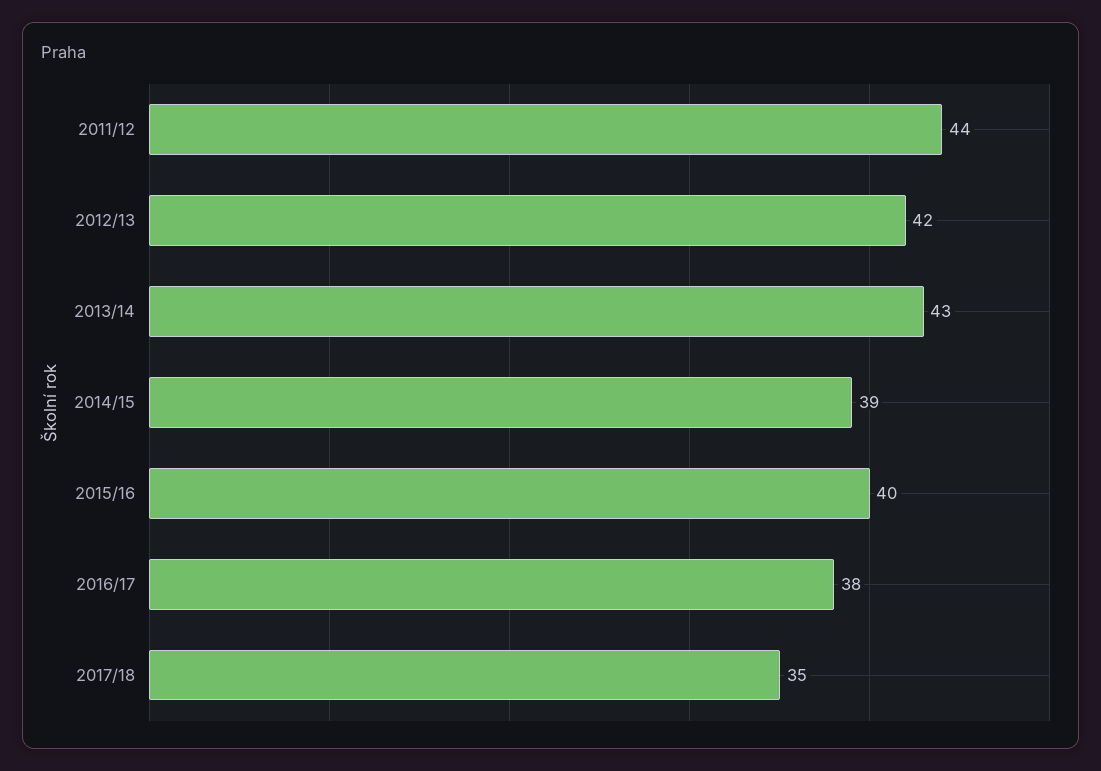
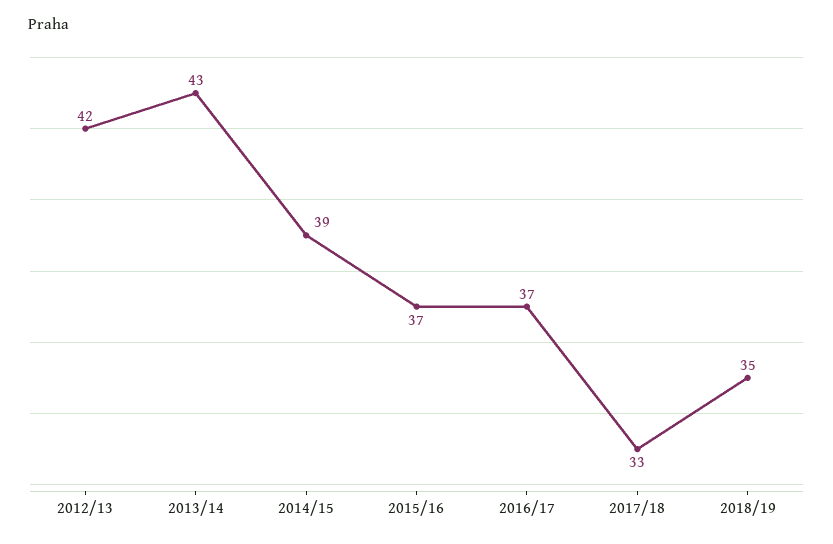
2011/12: 44 -> none
2015/16: 40 -> 37
2016/17: 38 -> 37
2017/18: 35 -> 33
2018/19: none -> 35

